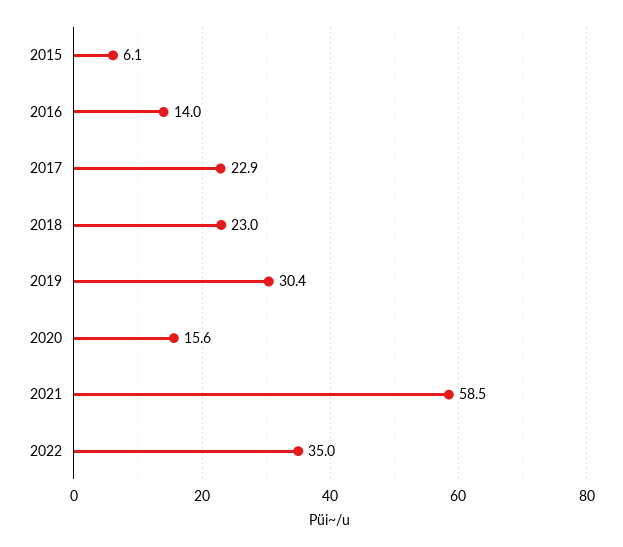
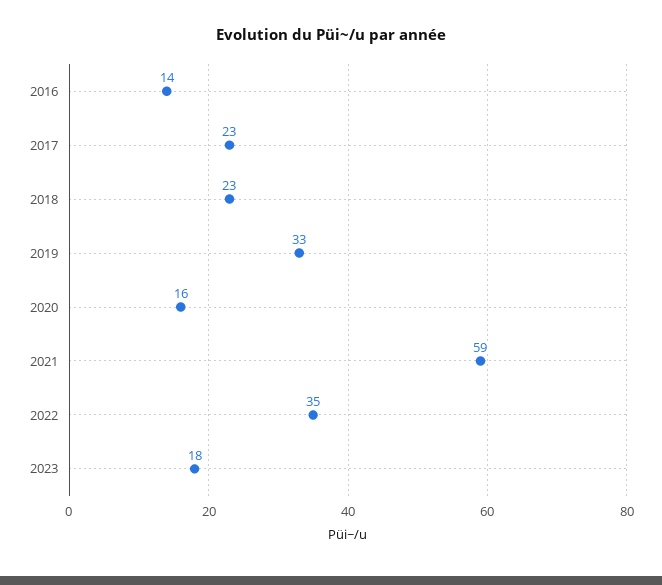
2015: 6.1 -> none
2019: 30.4 -> 33
2023: none -> 18

